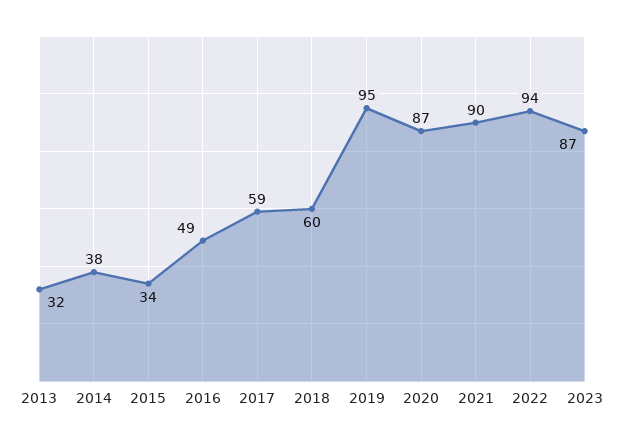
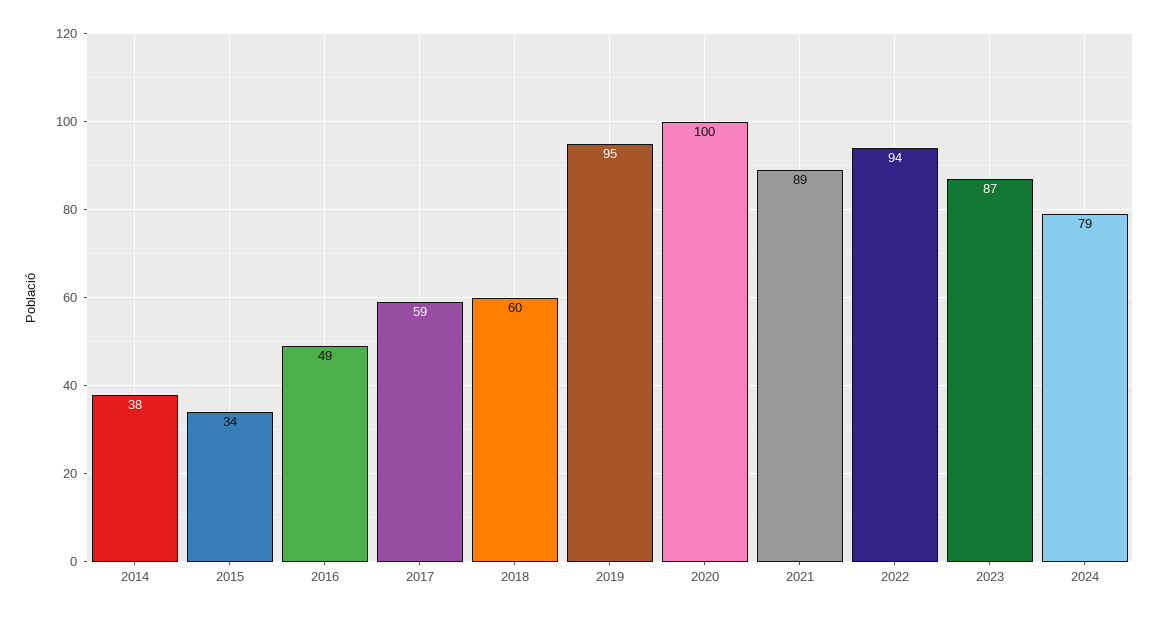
2013: 32 -> none
2020: 87 -> 100
2021: 90 -> 89
2024: none -> 79

